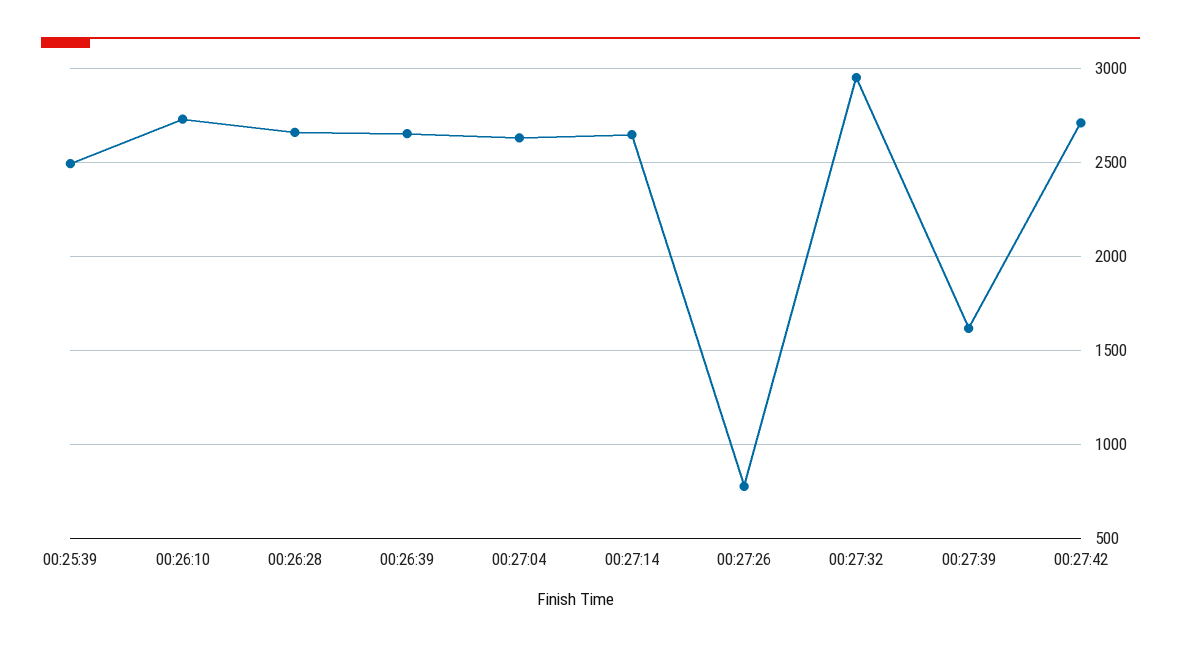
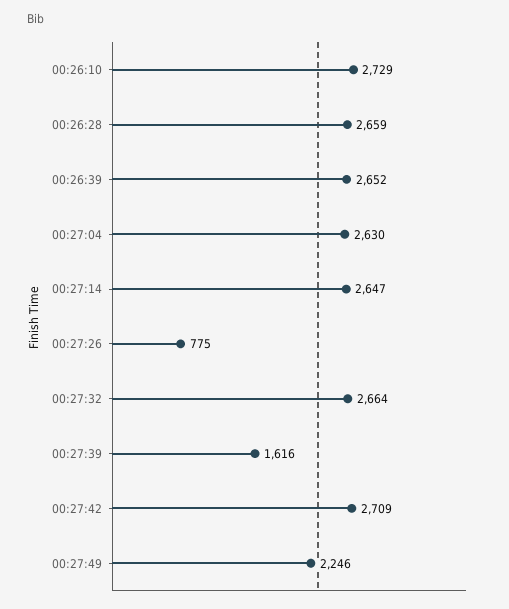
00:25:39: 2500 -> none
00:27:32: 2950 -> 2664
00:27:49: none -> 2246

